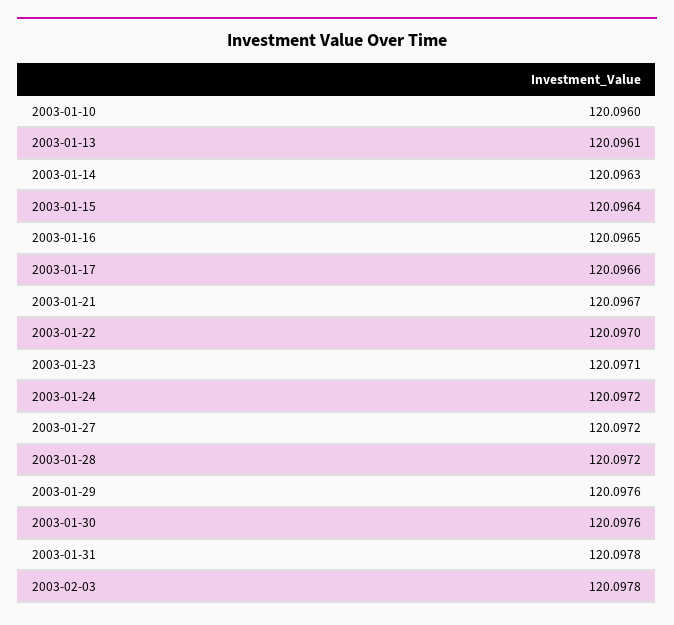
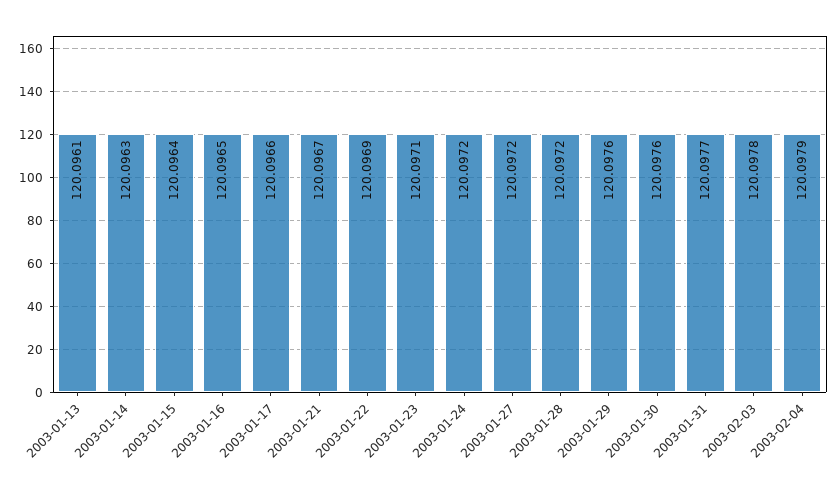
2003-01-10: 120.096 -> none
2003-01-22: 120.097 -> 120.0969
2003-01-31: 120.0978 -> 120.0977
2003-02-04: none -> 120.0979

